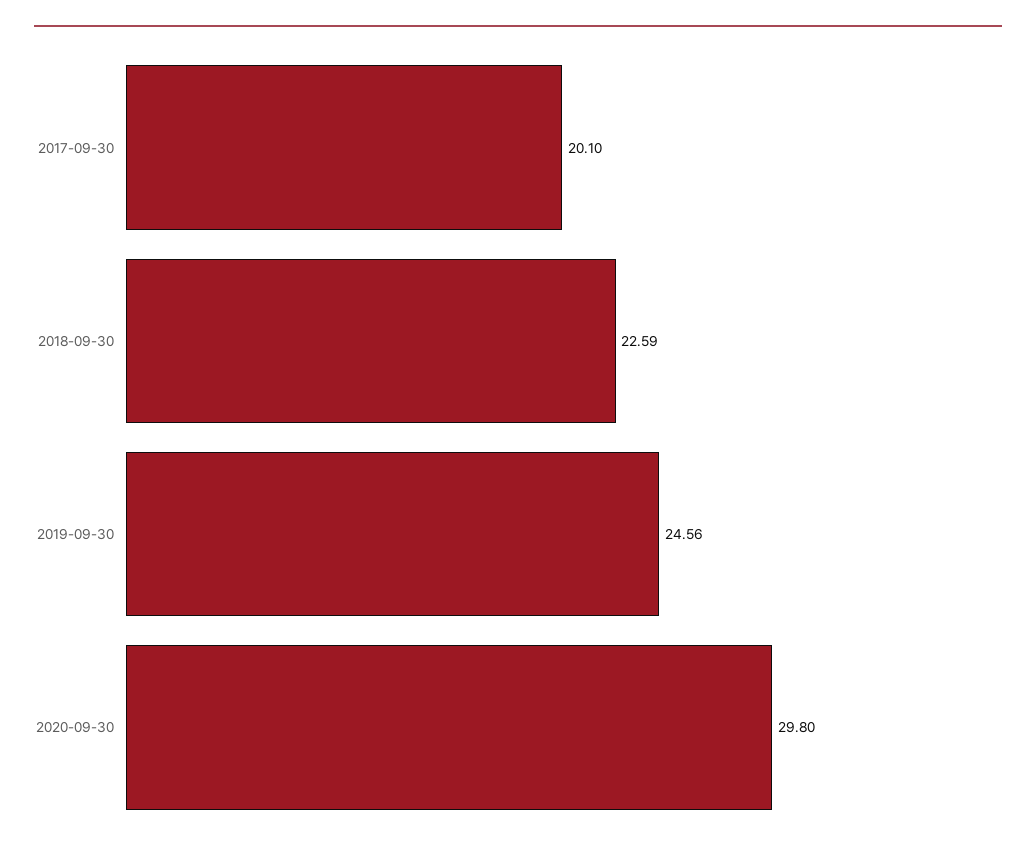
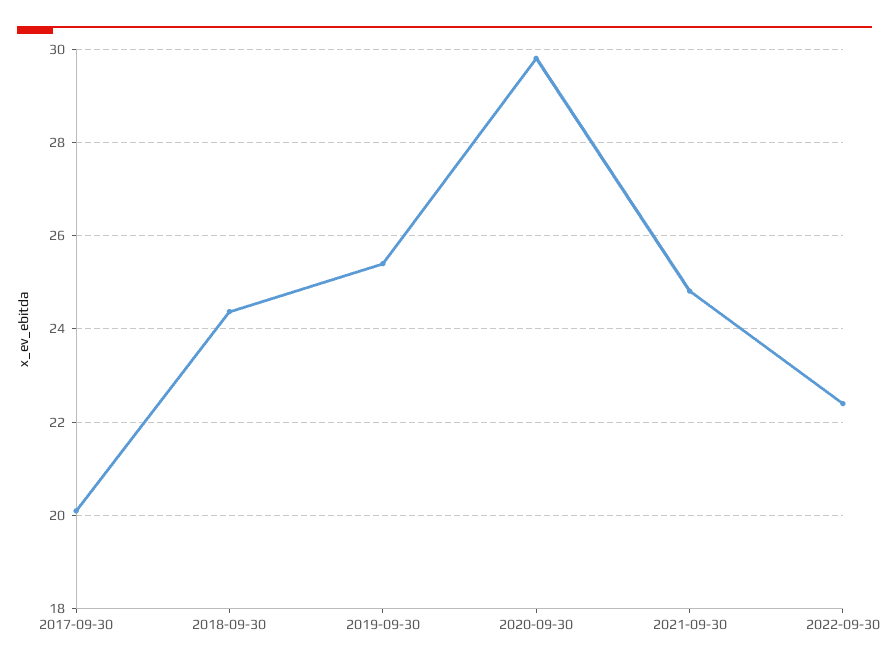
2018-09-30: 22.59 -> 24.4
2019-09-30: 24.56 -> 25.4
2021-09-30: none -> 24.8
2022-09-30: none -> 22.4

